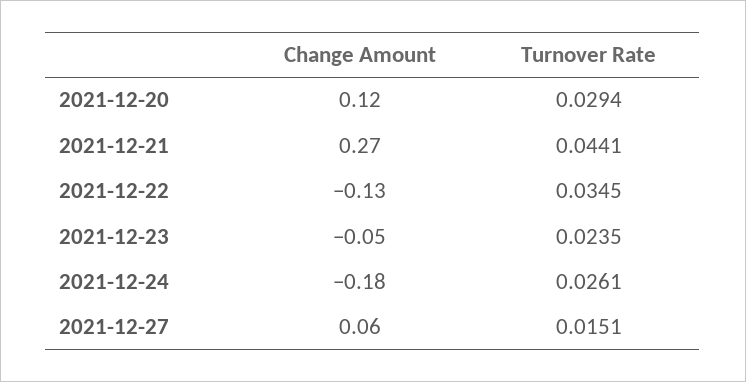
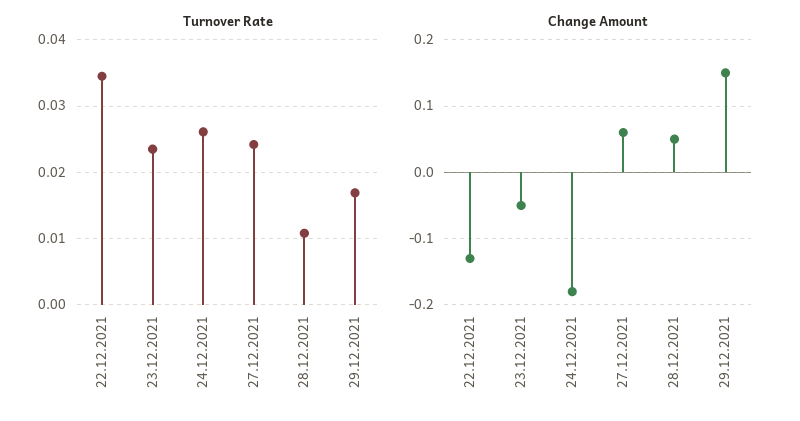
Change Amount, 2021-12-20: 0.12 -> none
Turnover Rate, 2021-12-20: 0.0294 -> none
Change Amount, 2021-12-21: 0.27 -> none
Turnover Rate, 2021-12-21: 0.0441 -> none
Turnover Rate, 2021-12-27: 0.0151 -> 0.024
Turnover Rate, 28.12.2021: none -> 0.011
Turnover Rate, 29.12.2021: none -> 0.017
Change Amount, 28.12.2021: none -> 0.05
Change Amount, 29.12.2021: none -> 0.15

